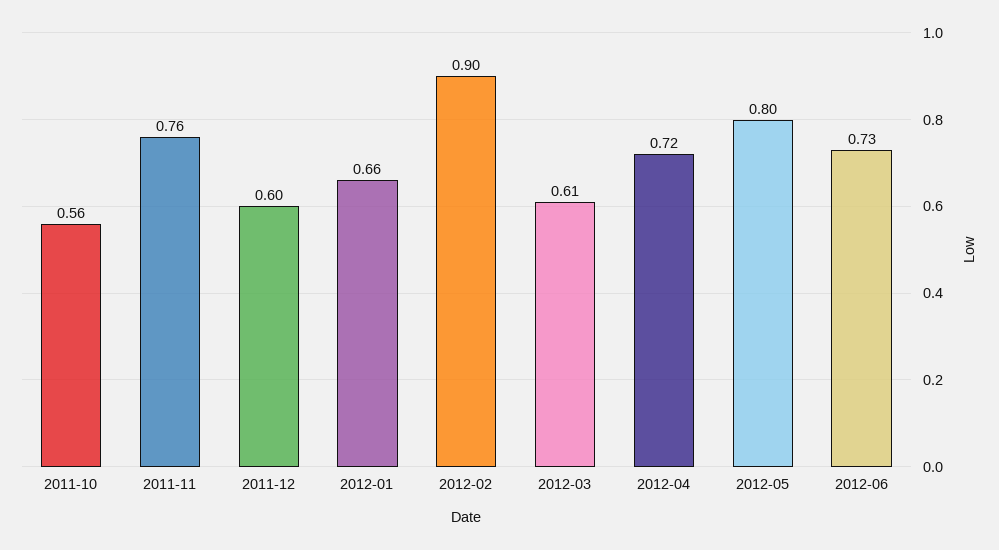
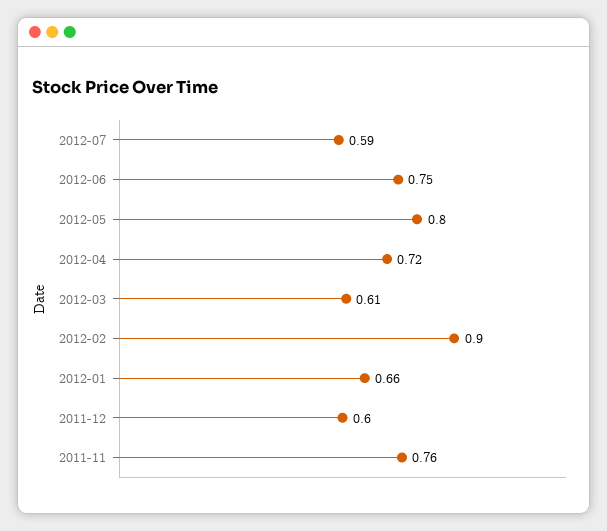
2011-10: 0.56 -> none
2012-06: 0.73 -> 0.75
2012-07: none -> 0.59

